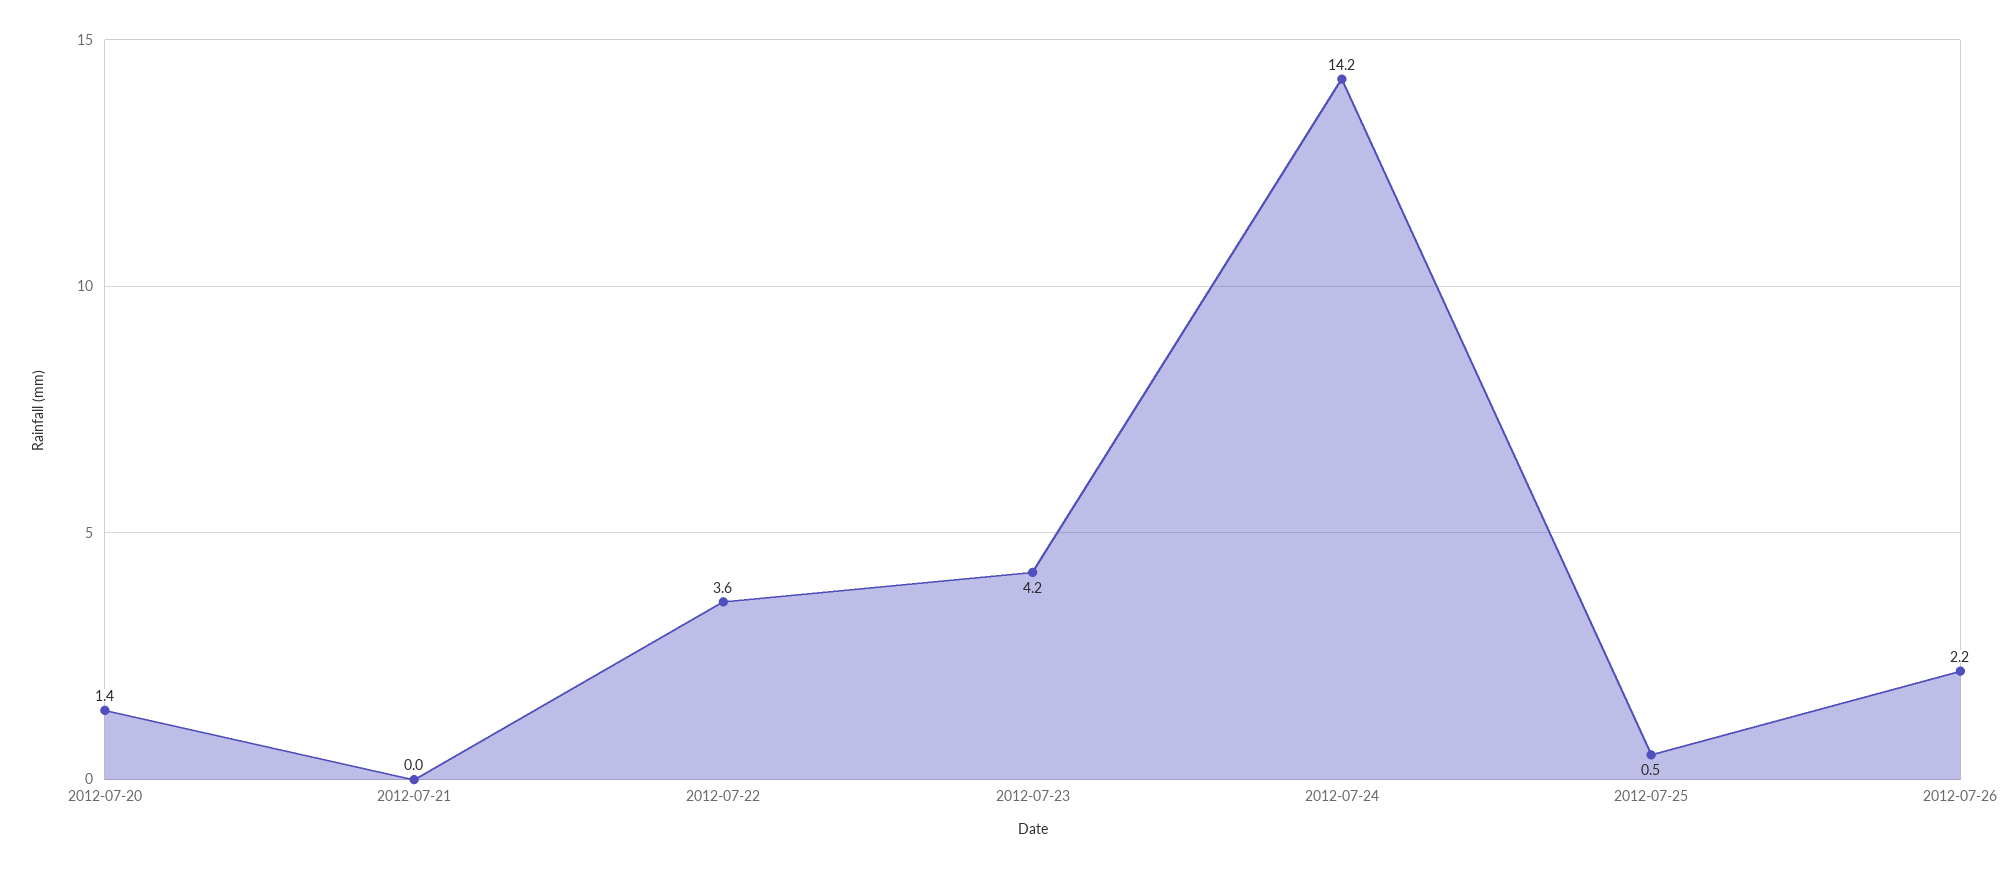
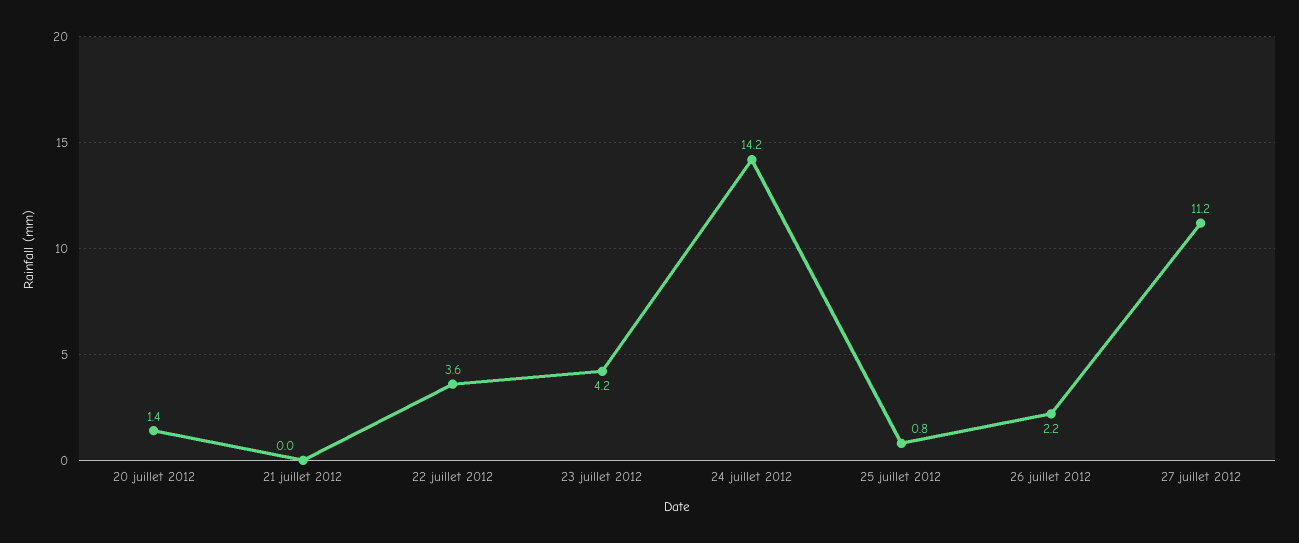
2012-07-25: 0.5 -> 0.8
27 juillet 2012: none -> 11.2

